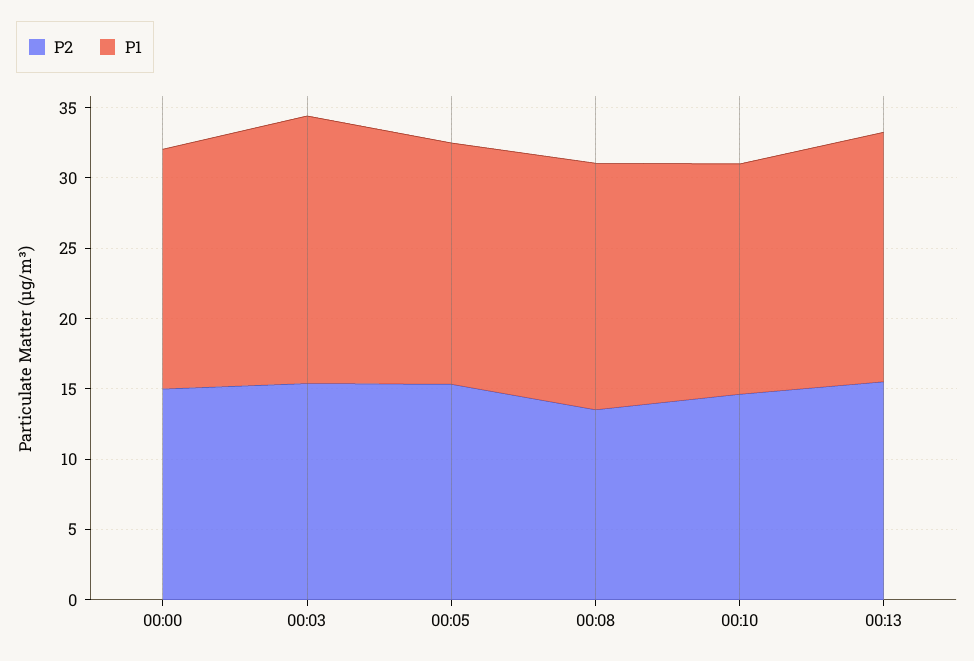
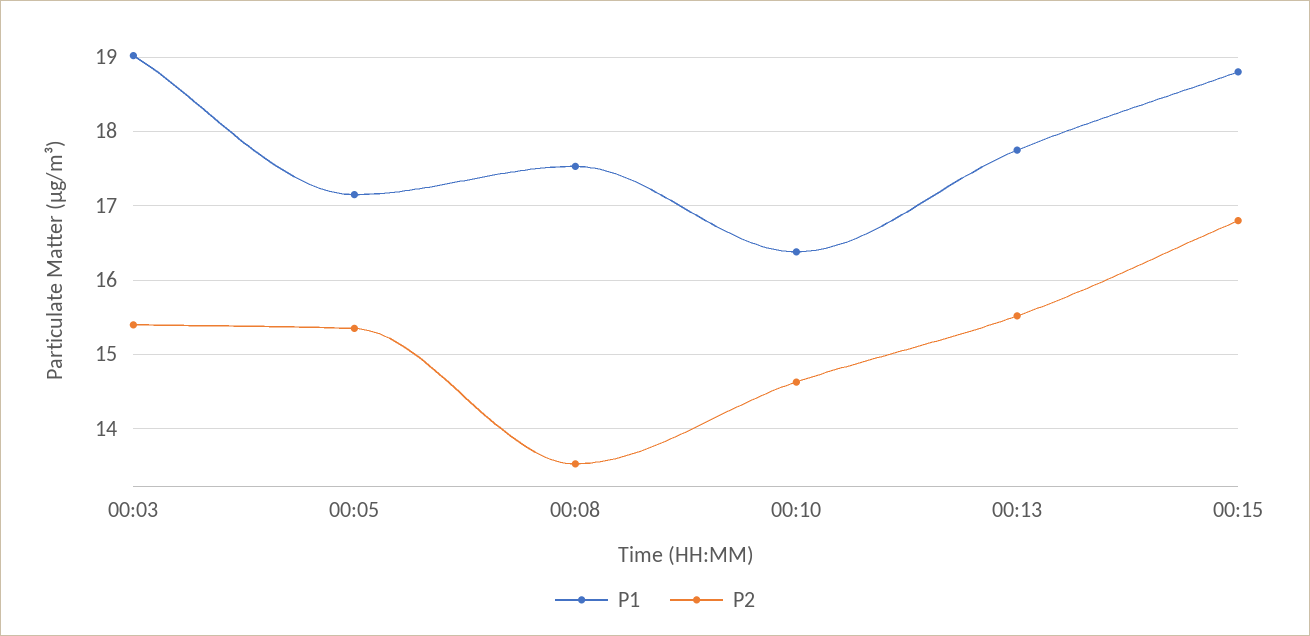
P2, 00:00: 15 -> none
P1, 00:00: 17 -> none
P1, 00:15: none -> 18.8
P2, 00:15: none -> 16.8

